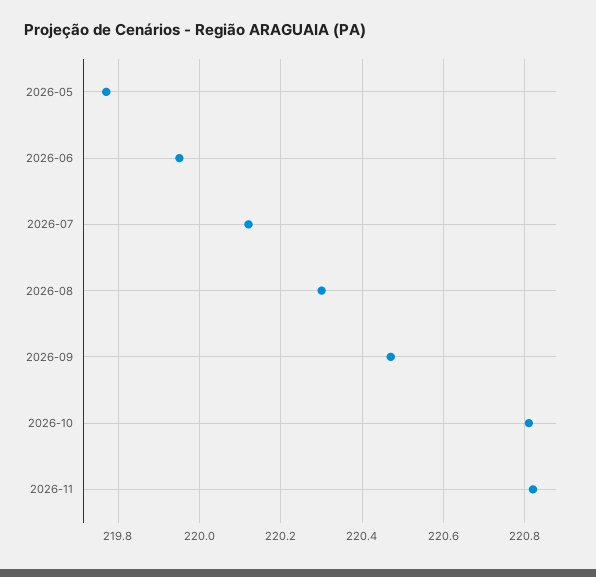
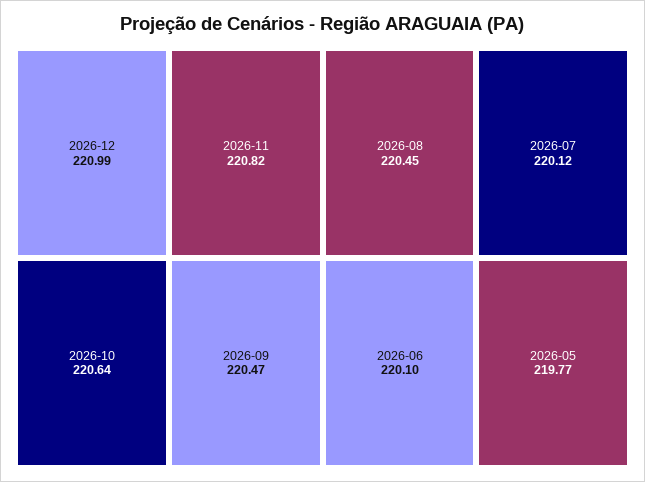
2026-06: 219.95 -> 220.1
2026-08: 220.3 -> 220.45
2026-10: 220.8 -> 220.64
2026-12: none -> 220.99

